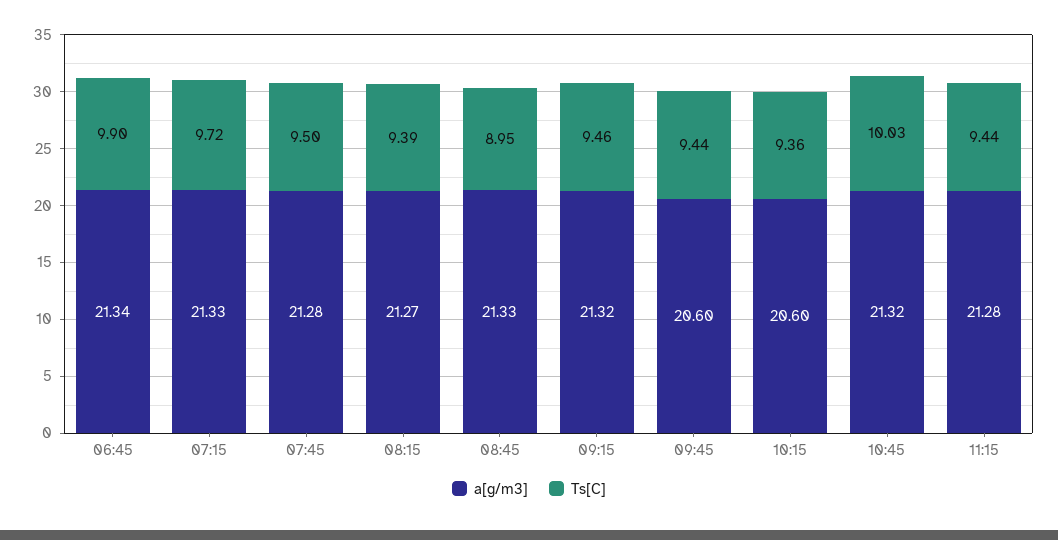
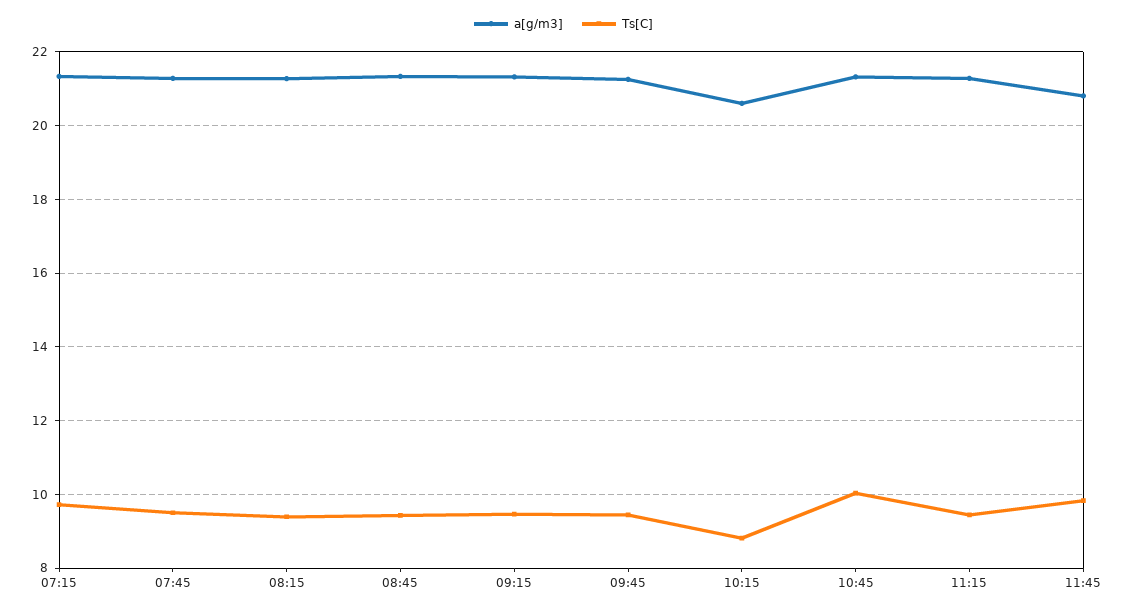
a[g/m3], 06:45: 21.34 -> none
Ts[C], 06:45: 9.9 -> none
Ts[C], 08:45: 8.95 -> 9.4
a[g/m3], 09:45: 20.6 -> 21.2
Ts[C], 10:15: 9.36 -> 8.8
a[g/m3], 11:45: none -> 20.8
Ts[C], 11:45: none -> 9.8

